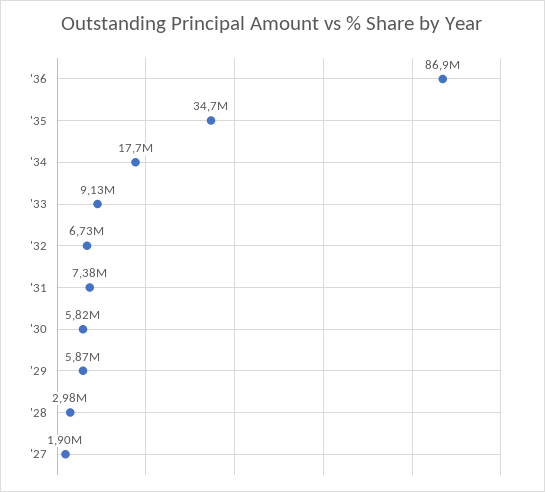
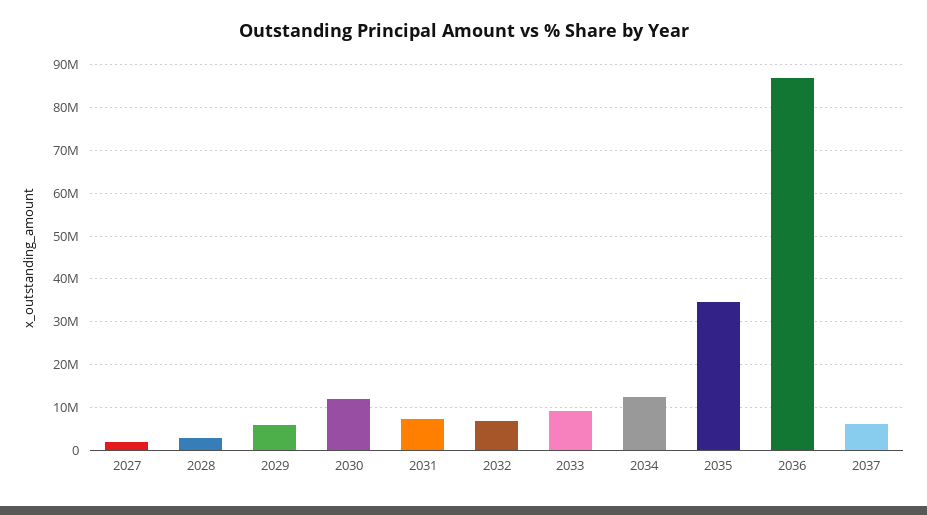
'34: 17700000 -> 12000000
'30: 5820000 -> 12000000
2037: none -> 6000000

